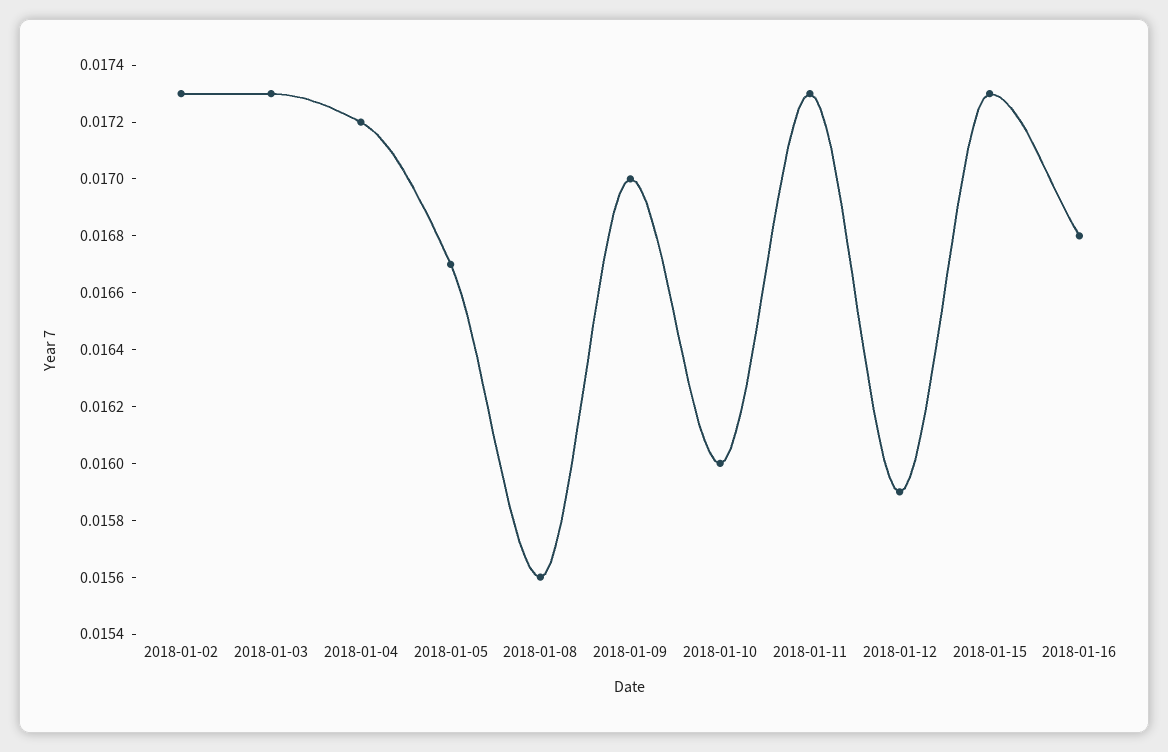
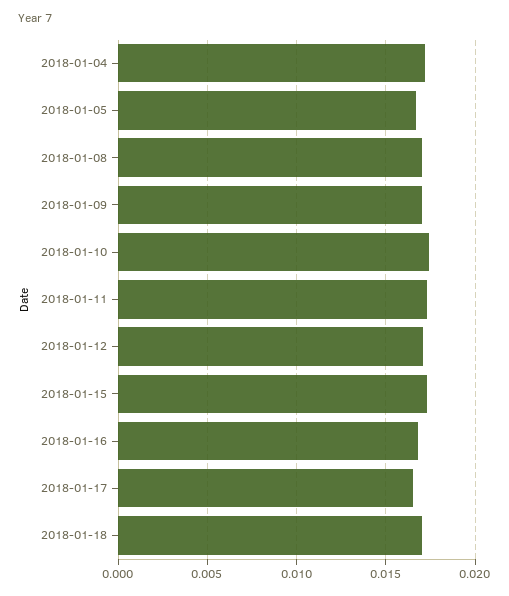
2018-01-02: 0.0173 -> none
2018-01-03: 0.0173 -> none
2018-01-08: 0.0156 -> 0.017
2018-01-10: 0.016 -> 0.0175
2018-01-12: 0.0159 -> 0.017
2018-01-17: none -> 0.0165
2018-01-18: none -> 0.017

